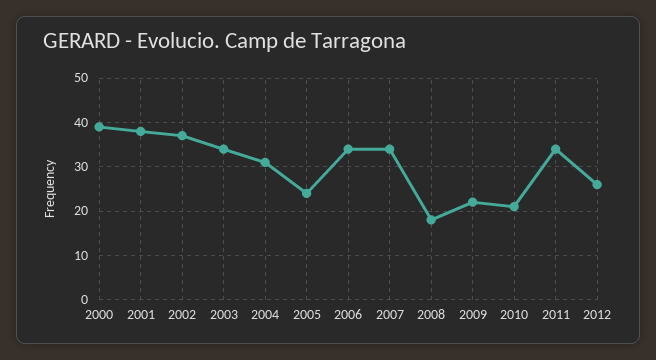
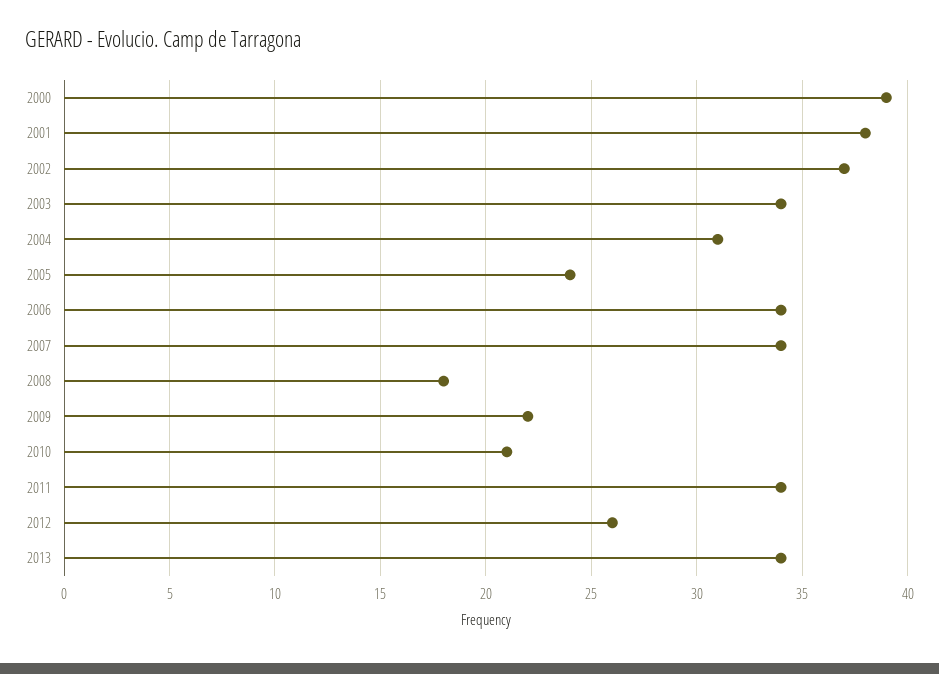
2013: none -> 34

